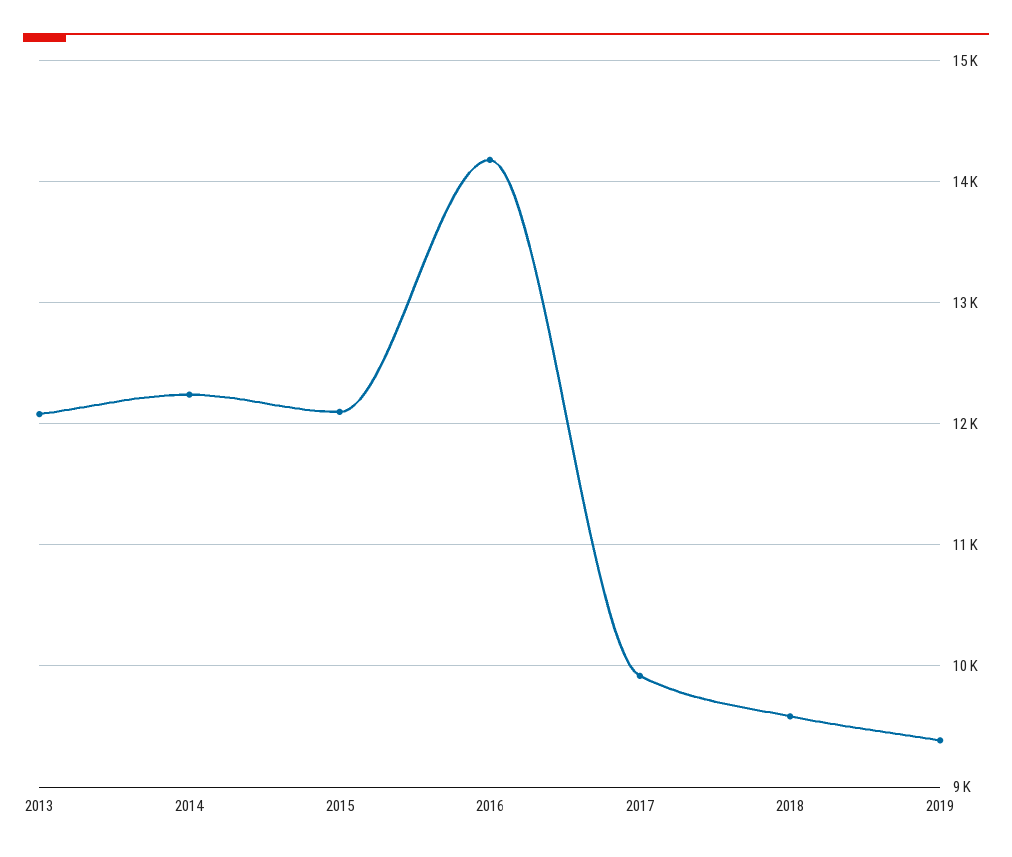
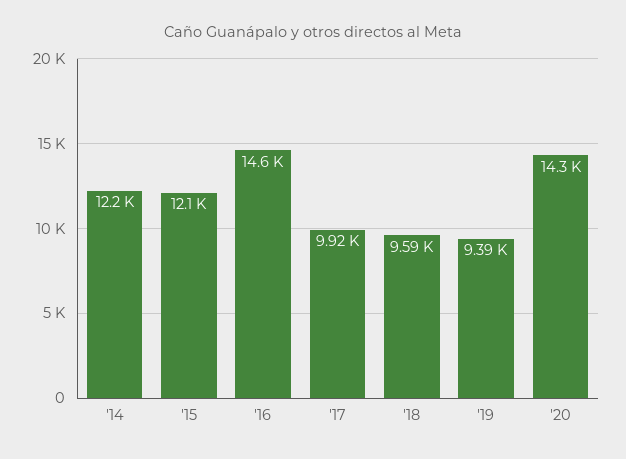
2013: 12100 -> none
2016: 14200 -> 14600
'20: none -> 14300

